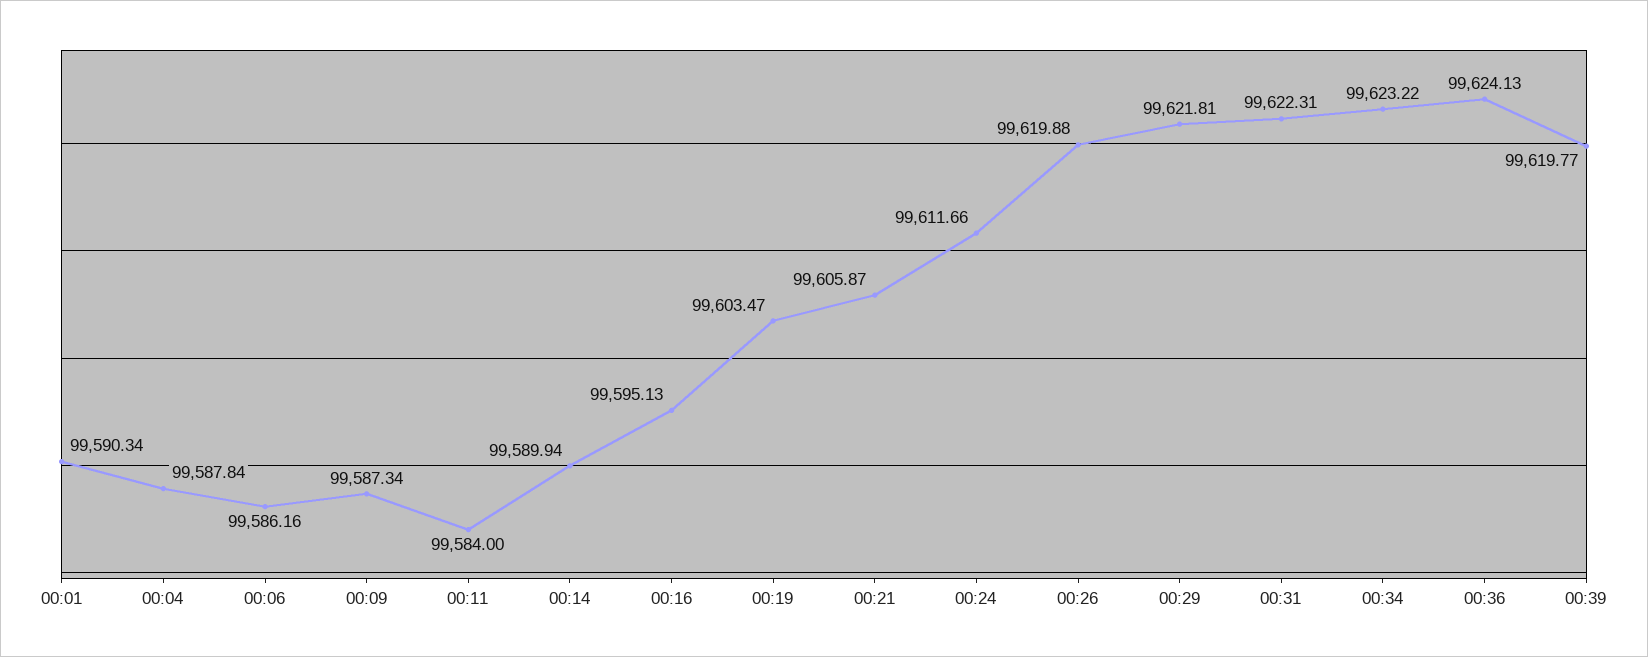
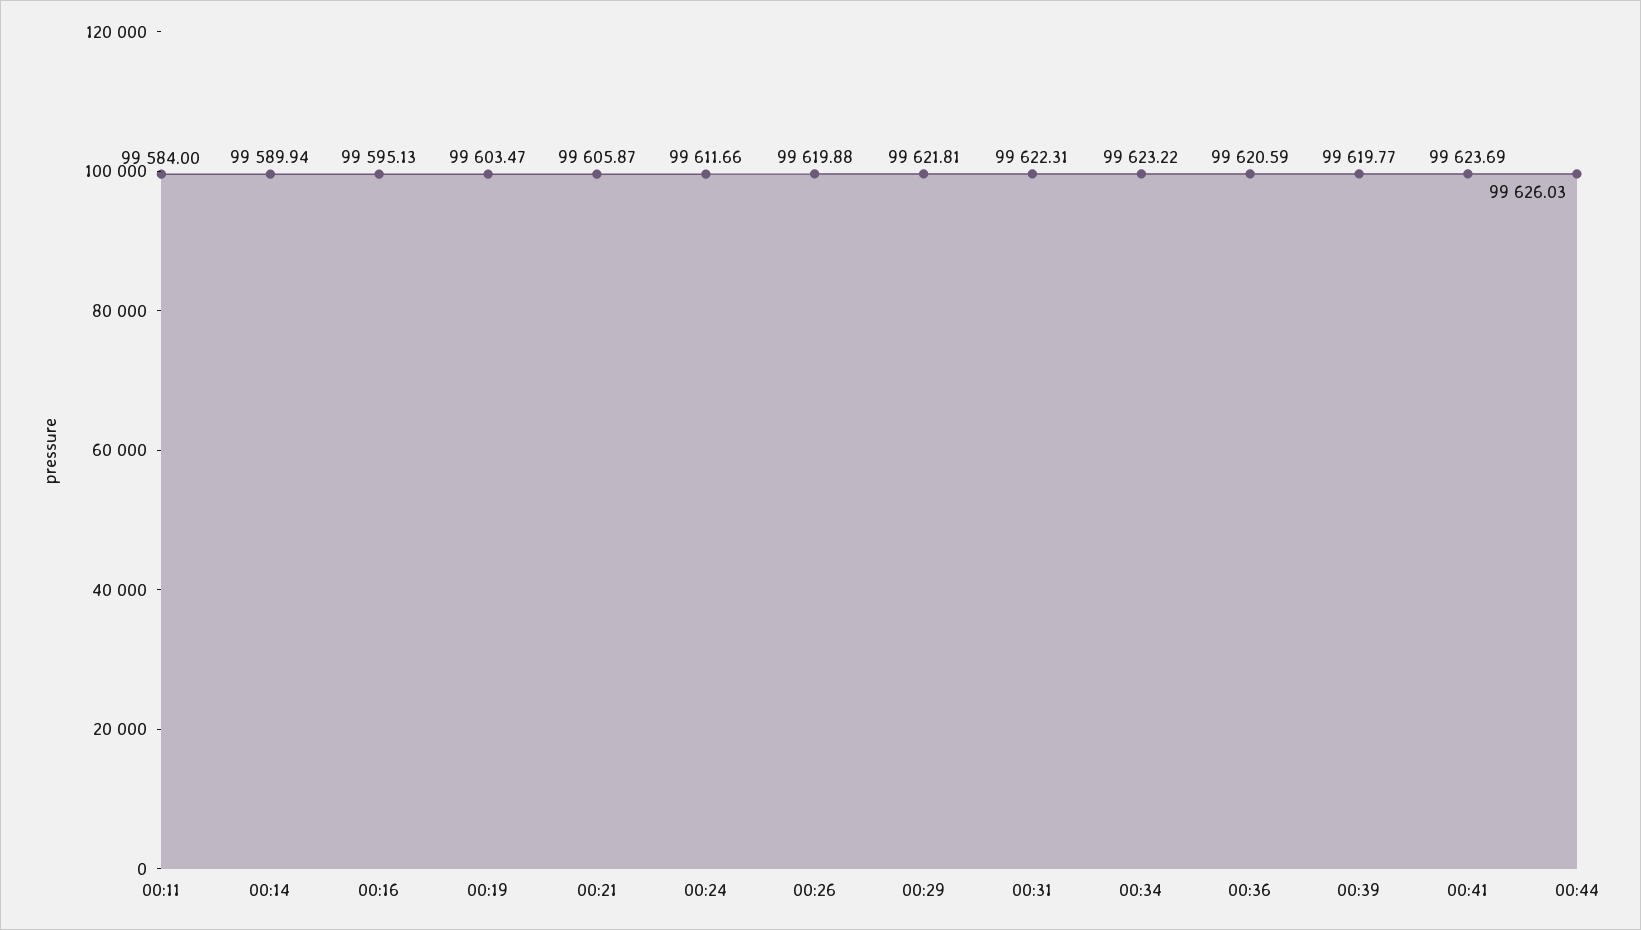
00:01: 99590.34 -> none
00:04: 99587.84 -> none
00:06: 99586.16 -> none
00:09: 99587.34 -> none
00:36: 99624.13 -> 99620.59
00:41: none -> 99623.69
00:44: none -> 99626.03

